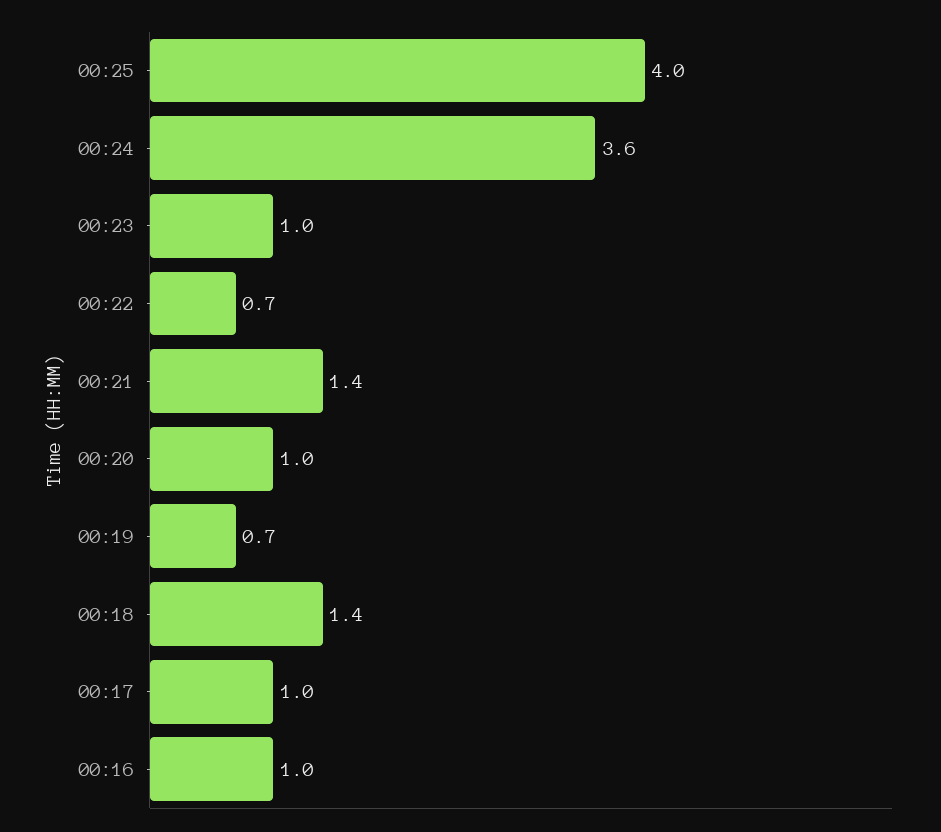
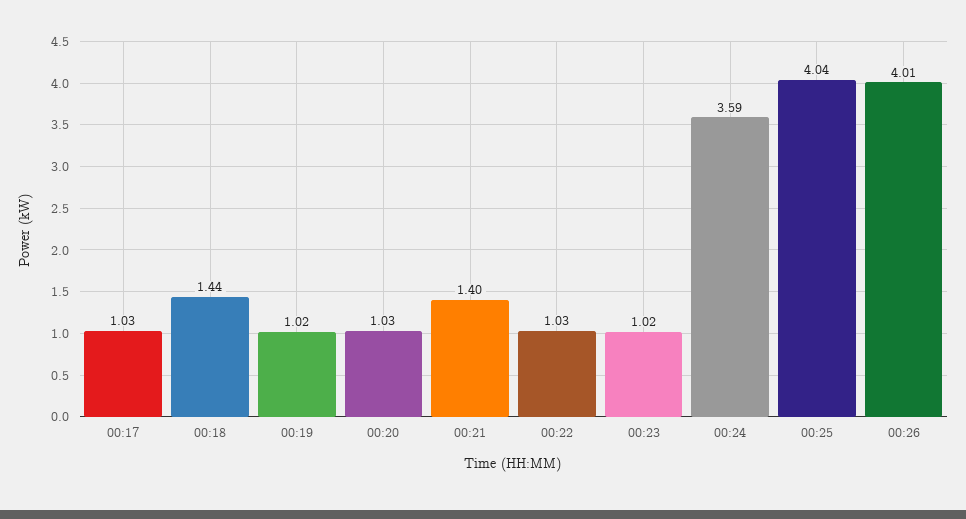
00:22: 0.7 -> 1.03
00:19: 0.7 -> 1.02
00:16: 1 -> none
00:26: none -> 4.01

